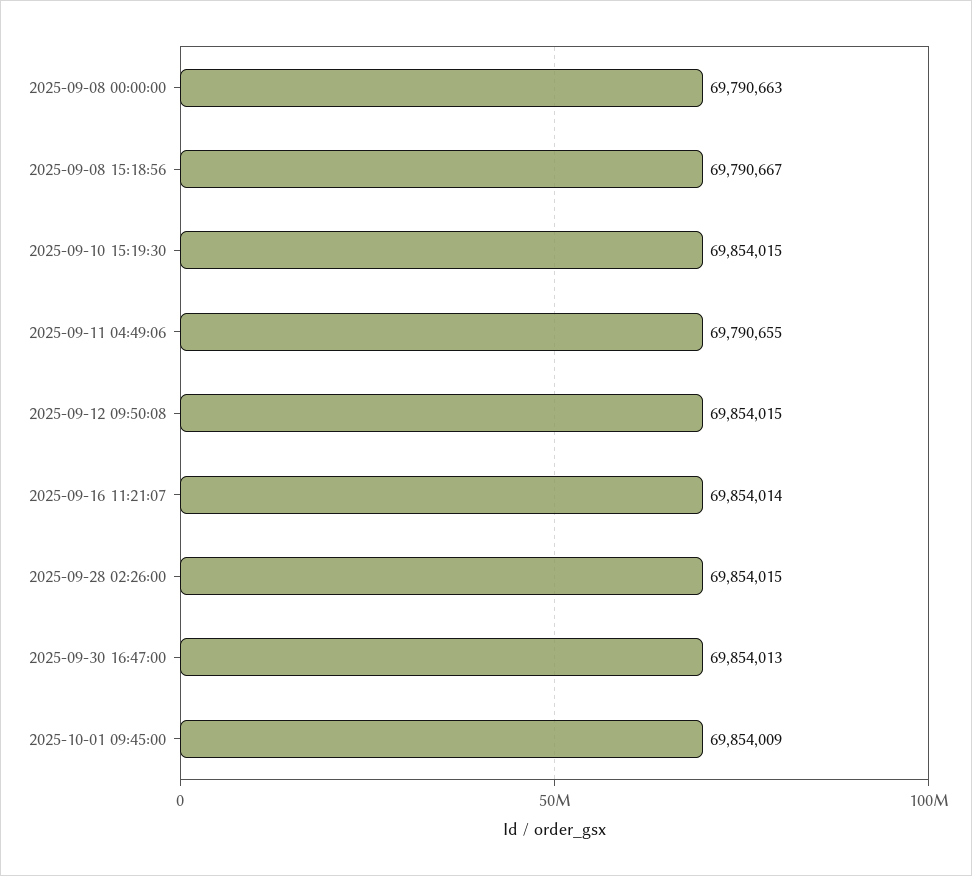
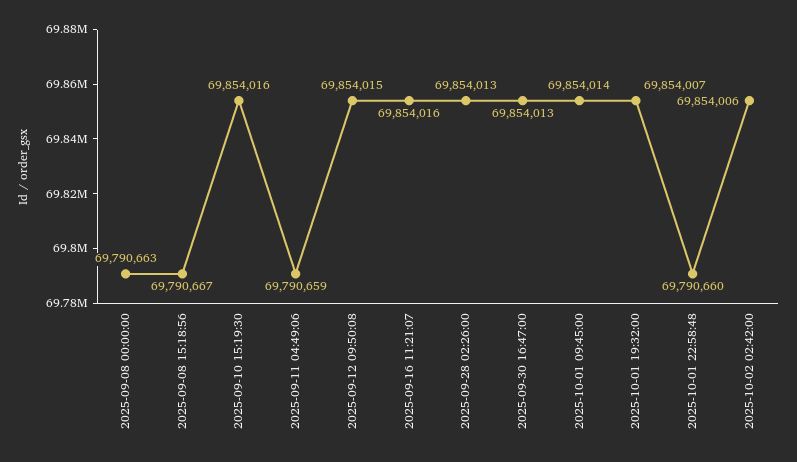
2025-09-10 15:19:30: 69854015 -> 69854016
2025-09-11 04:49:06: 69790655 -> 69790659
2025-09-16 11:21:07: 69854014 -> 69854016
2025-09-28 02:26:00: 69854015 -> 69854013
2025-10-01 09:45:00: 69854009 -> 69854014
2025-10-01 19:32:00: none -> 69854007
2025-10-01 22:58:48: none -> 69790660
2025-10-02 02:42:00: none -> 69854006

